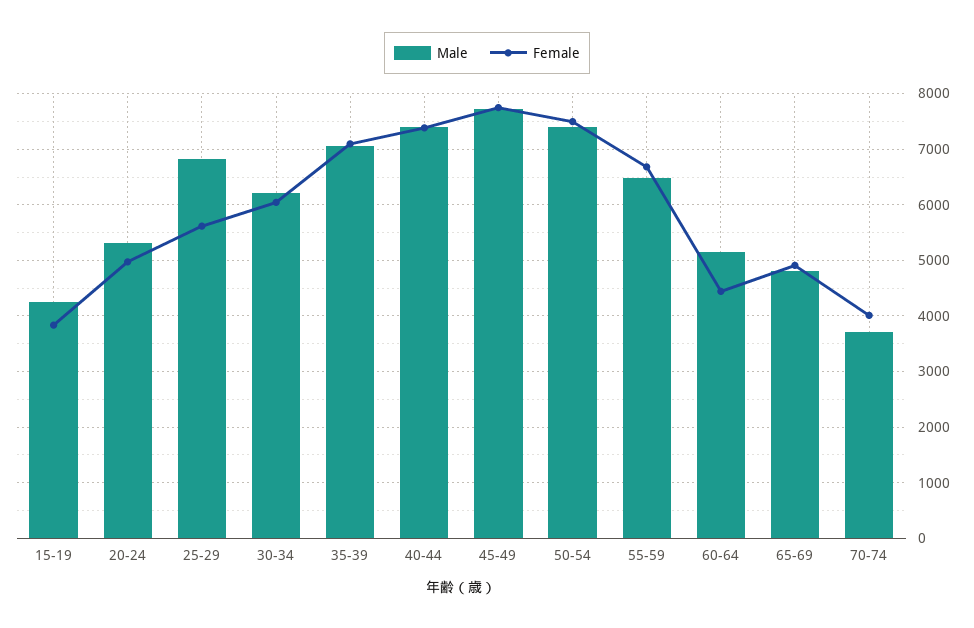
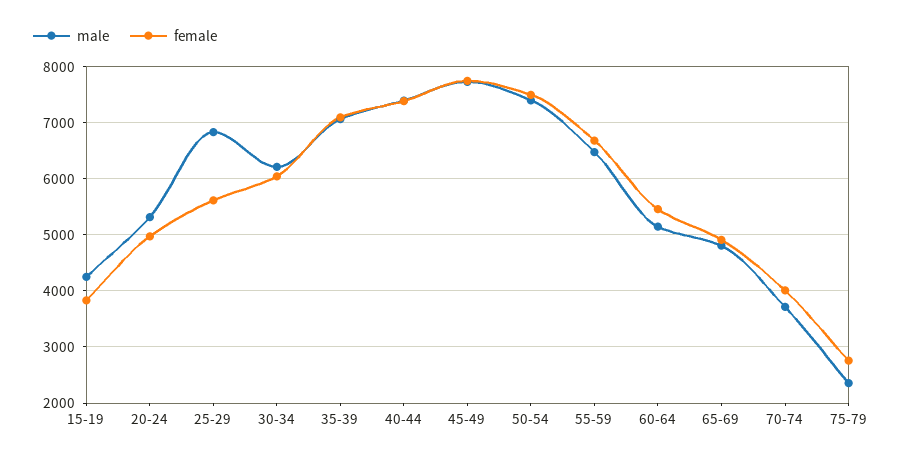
Female, 60-64: 4400 -> 5400
Male, 75-79: none -> 2400
Female, 75-79: none -> 2800

